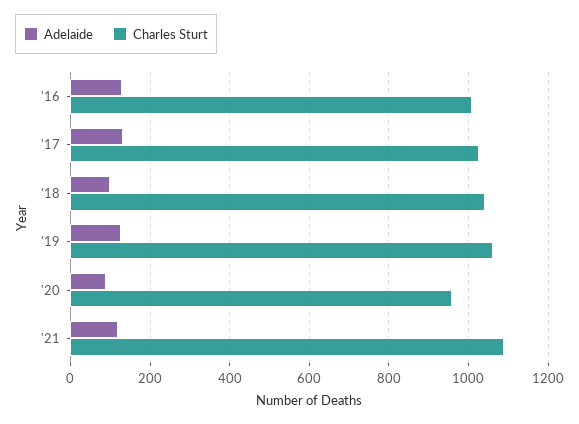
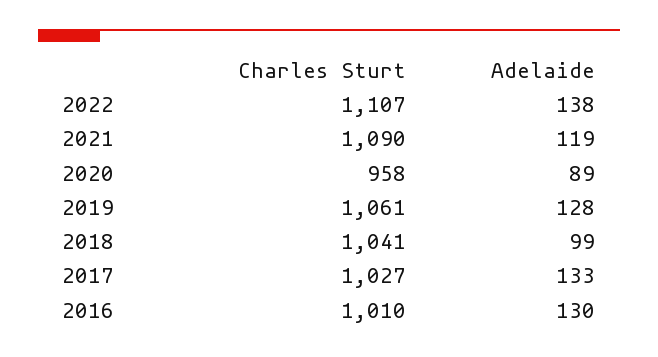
Charles Sturt, 2022: none -> 1107
Adelaide, 2022: none -> 138

